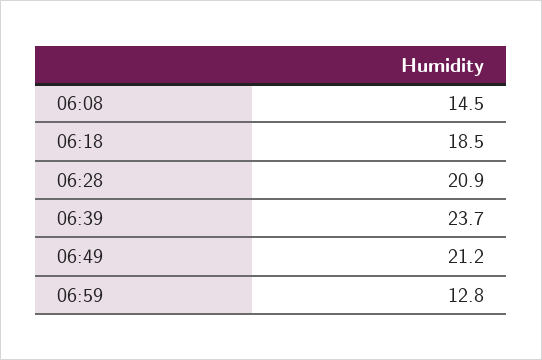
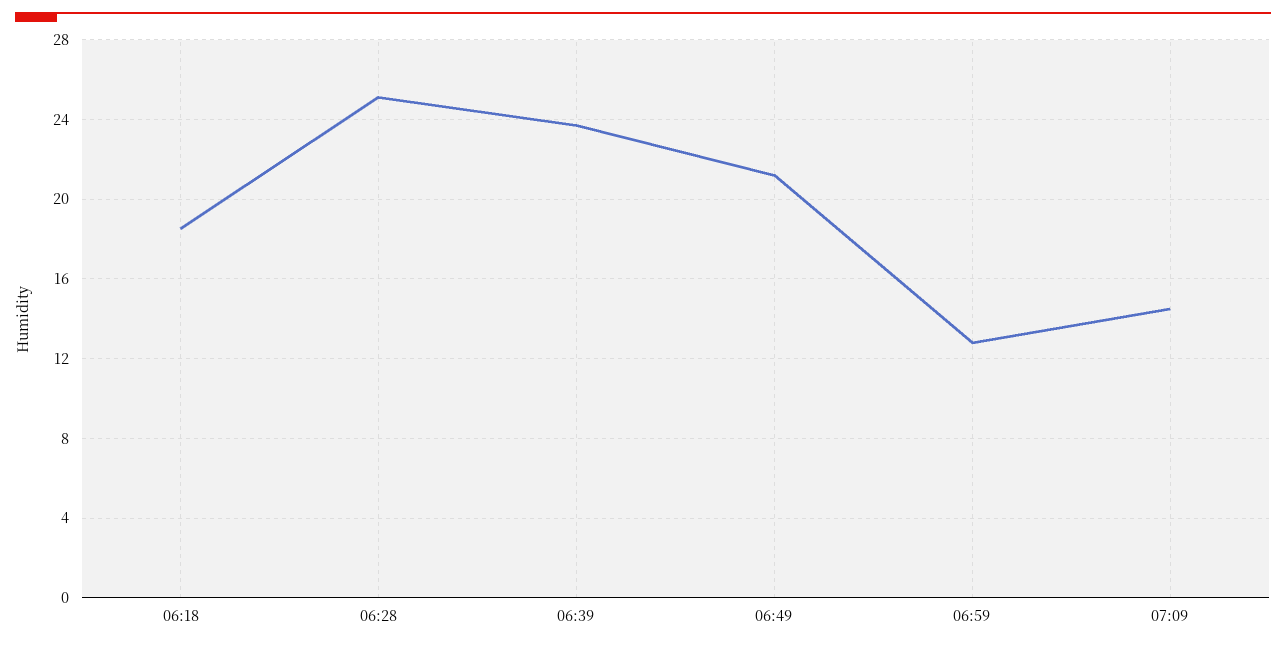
06:08: 14.5 -> none
06:28: 20.9 -> 25
07:09: none -> 14.5

